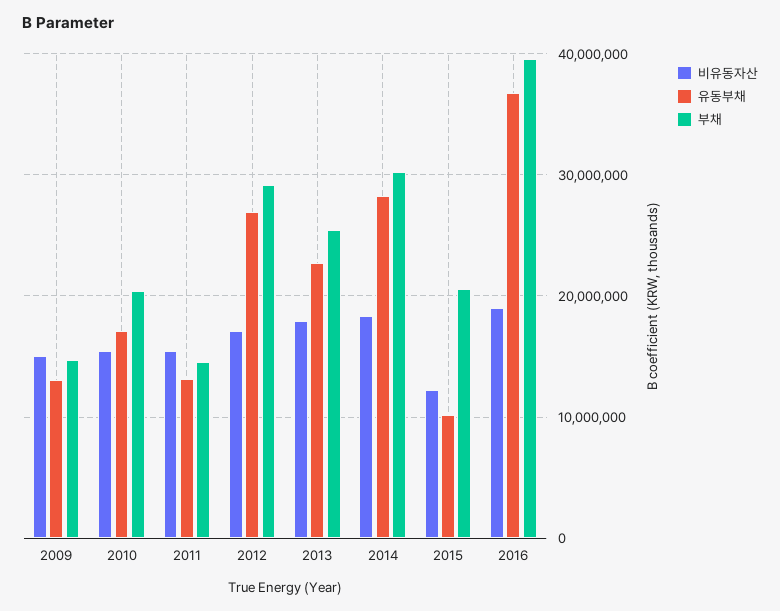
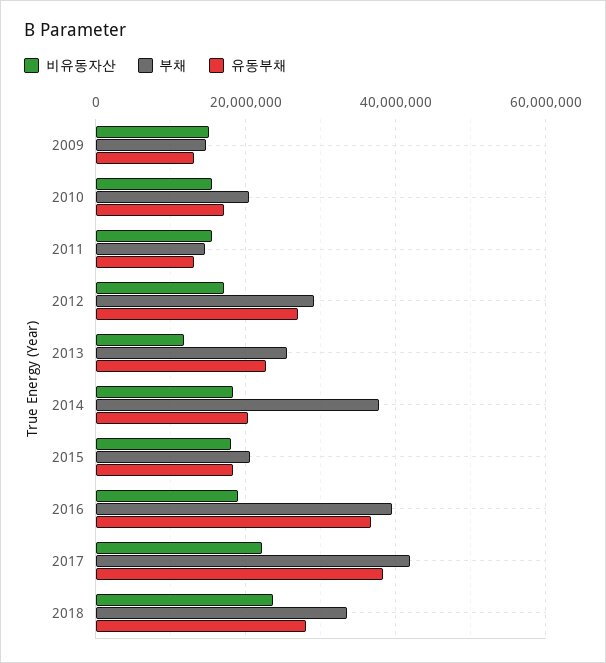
비유동자산, 2013: 18000000 -> 12000000
유동부채, 2014: 28000000 -> 20000000
부채, 2014: 30000000 -> 38000000
비유동자산, 2015: 12000000 -> 18000000
유동부채, 2015: 10000000 -> 18000000
비유동자산, 2017: none -> 22000000
부채, 2017: none -> 42000000
유동부채, 2017: none -> 38000000
비유동자산, 2018: none -> 24000000
부채, 2018: none -> 34000000
유동부채, 2018: none -> 28000000

